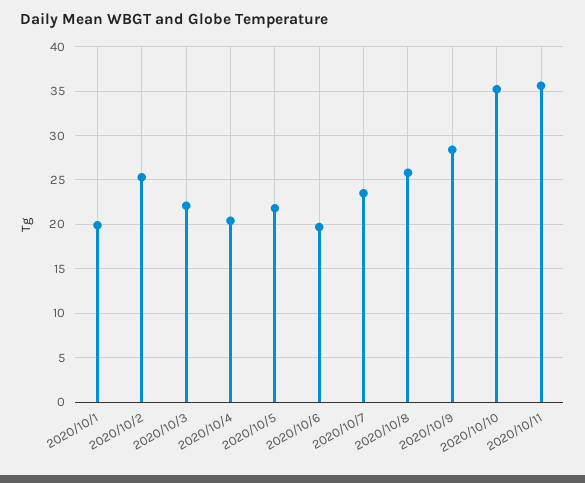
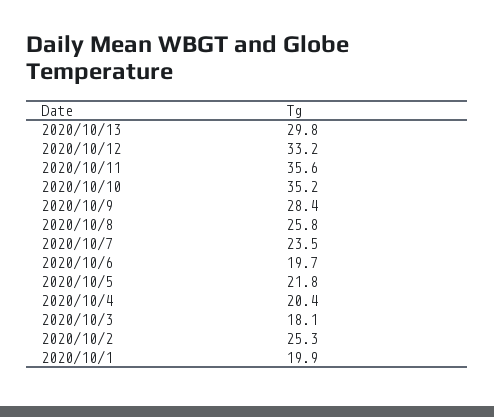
2020/10/3: 22 -> 18.1
2020/10/13: none -> 29.8
2020/10/12: none -> 33.2

